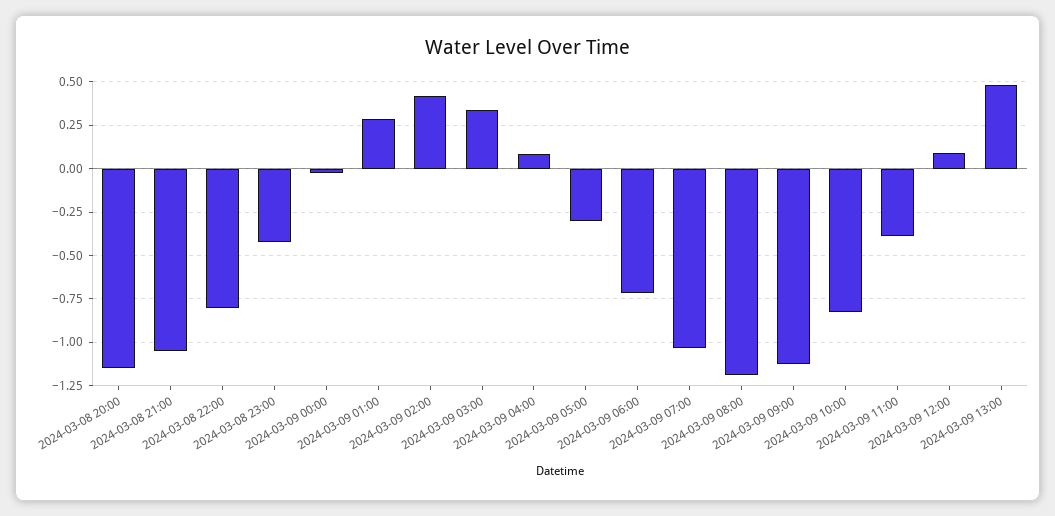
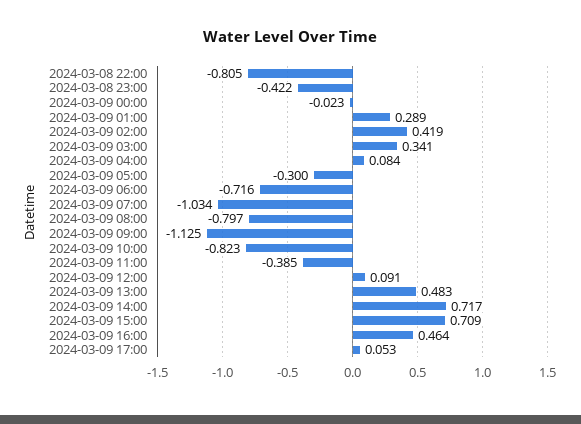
2024-03-08 20:00: -1.15 -> none
2024-03-08 21:00: -1.05 -> none
2024-03-09 08:00: -1.2 -> -0.797
2024-03-09 14:00: none -> 0.717
2024-03-09 15:00: none -> 0.709
2024-03-09 16:00: none -> 0.464
2024-03-09 17:00: none -> 0.053

